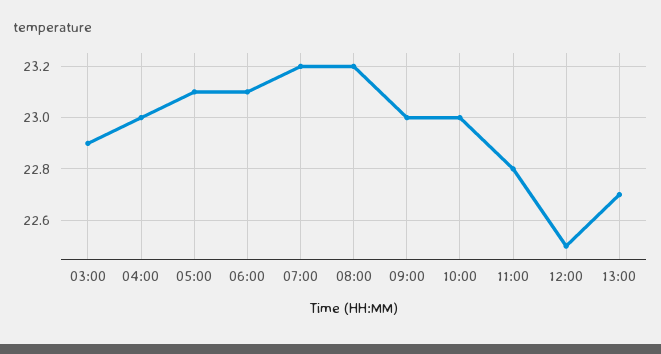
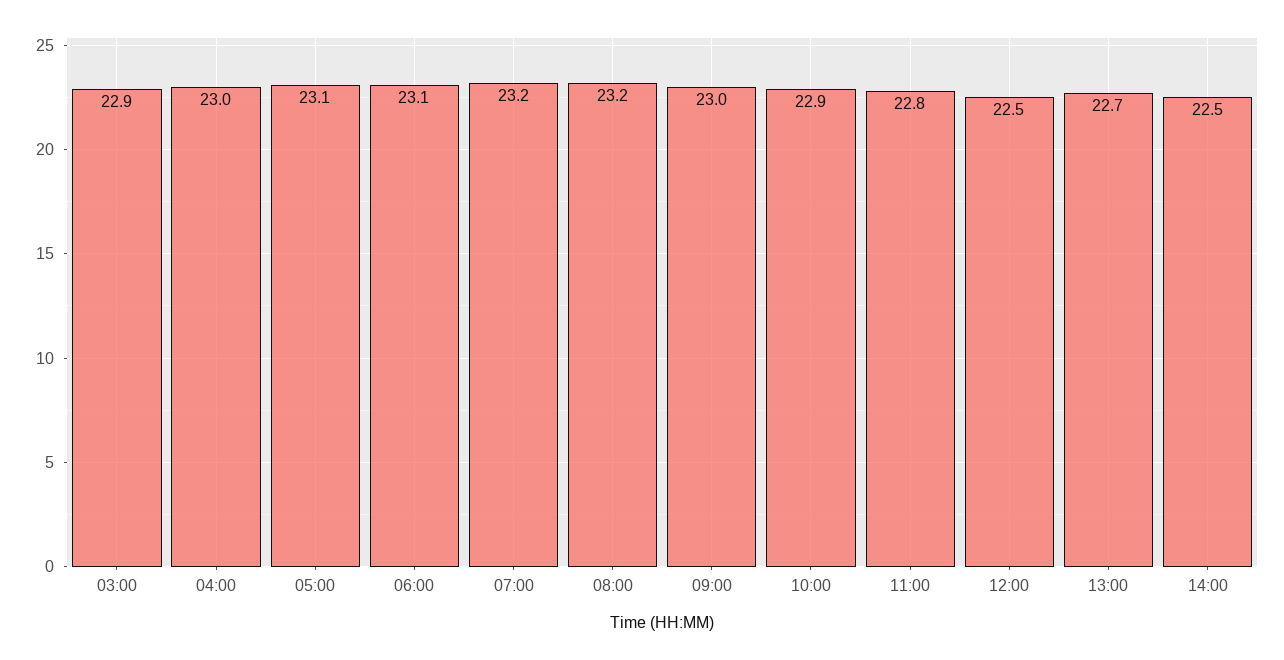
10:00: 23 -> 22.9
14:00: none -> 22.5

